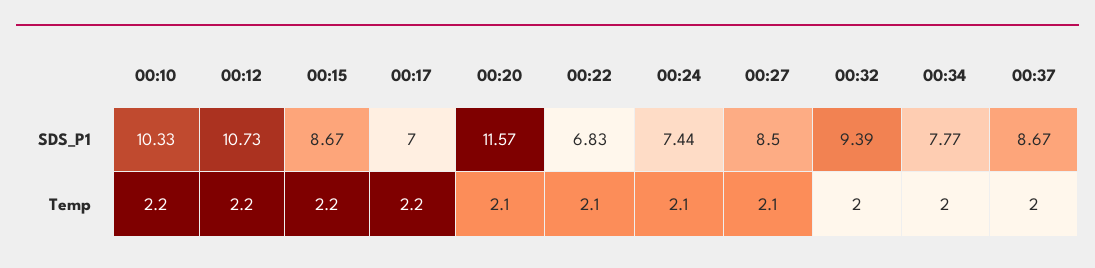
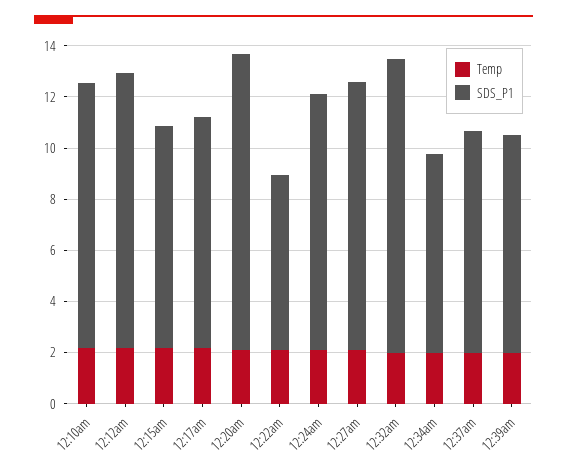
SDS_P1, 00:17: 7 -> 9
SDS_P1, 00:24: 7.44 -> 10
SDS_P1, 00:27: 8.5 -> 10.5
SDS_P1, 00:32: 9.39 -> 11.5
Temp, 12:39am: none -> 2
SDS_P1, 12:39am: none -> 8.5

